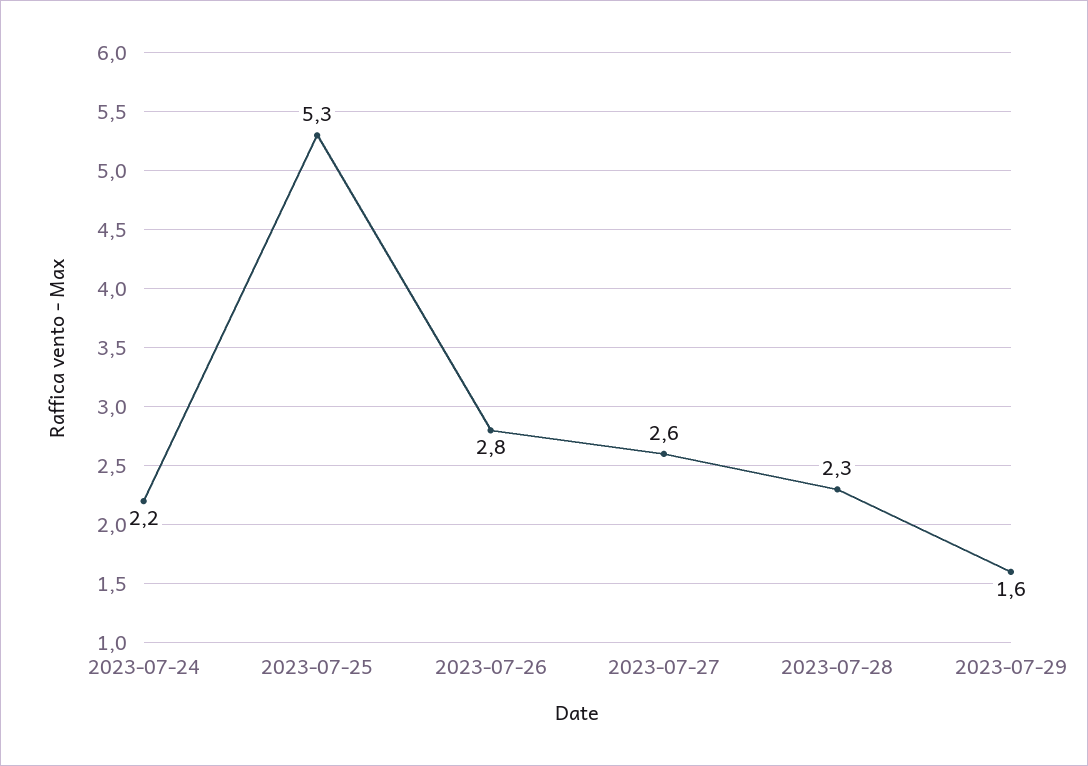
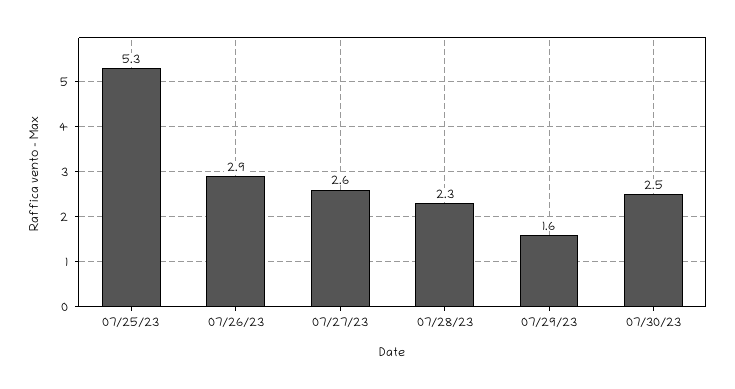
2023-07-24: 2.2 -> none
2023-07-26: 2.8 -> 2.9
07/30/23: none -> 2.5

